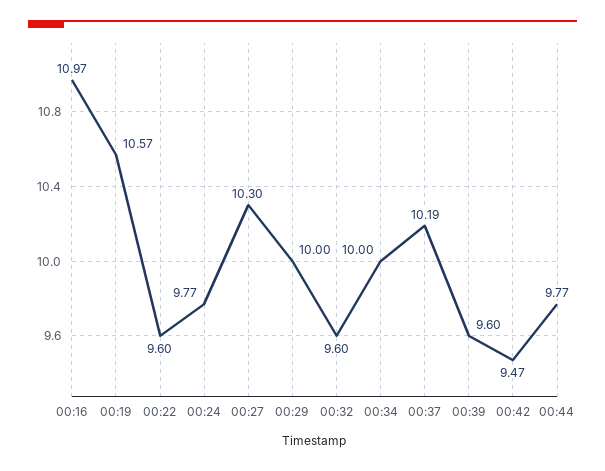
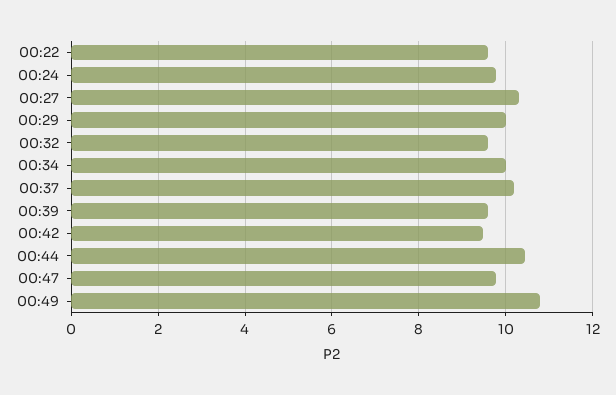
00:16: 10.97 -> none
00:19: 10.57 -> none
00:44: 9.77 -> 10.4
00:47: none -> 9.8
00:49: none -> 10.8

